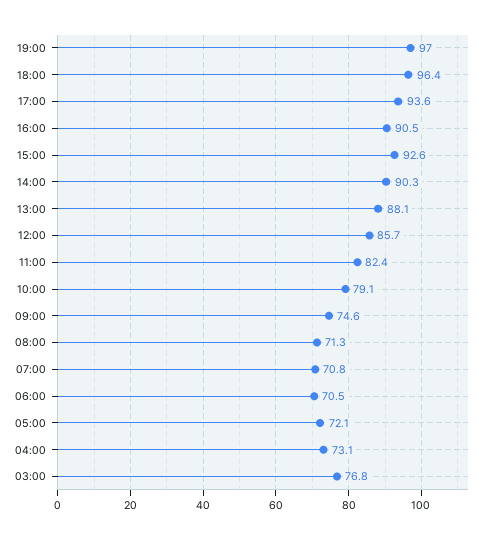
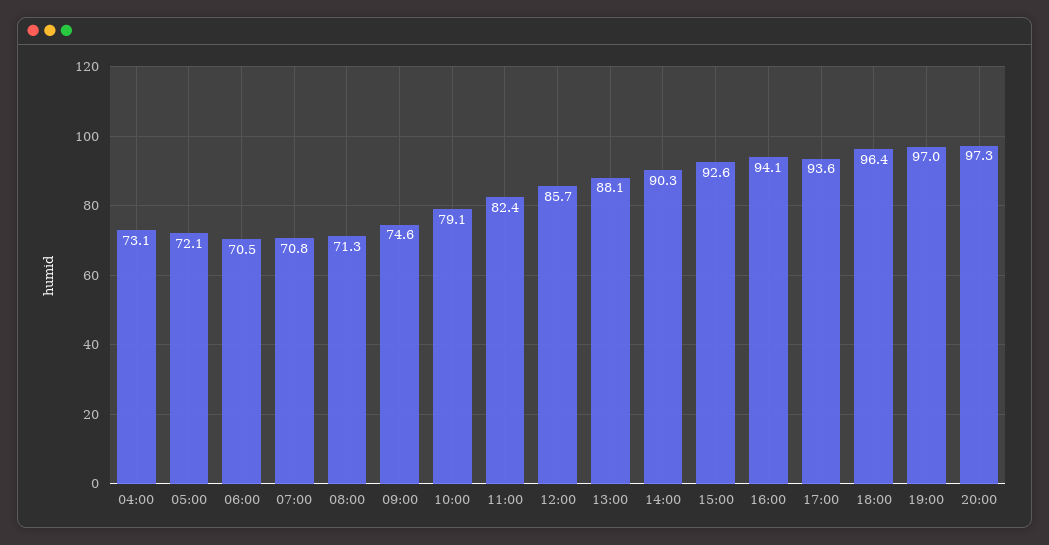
16:00: 90.5 -> 94.1
03:00: 76.8 -> none
20:00: none -> 97.3

